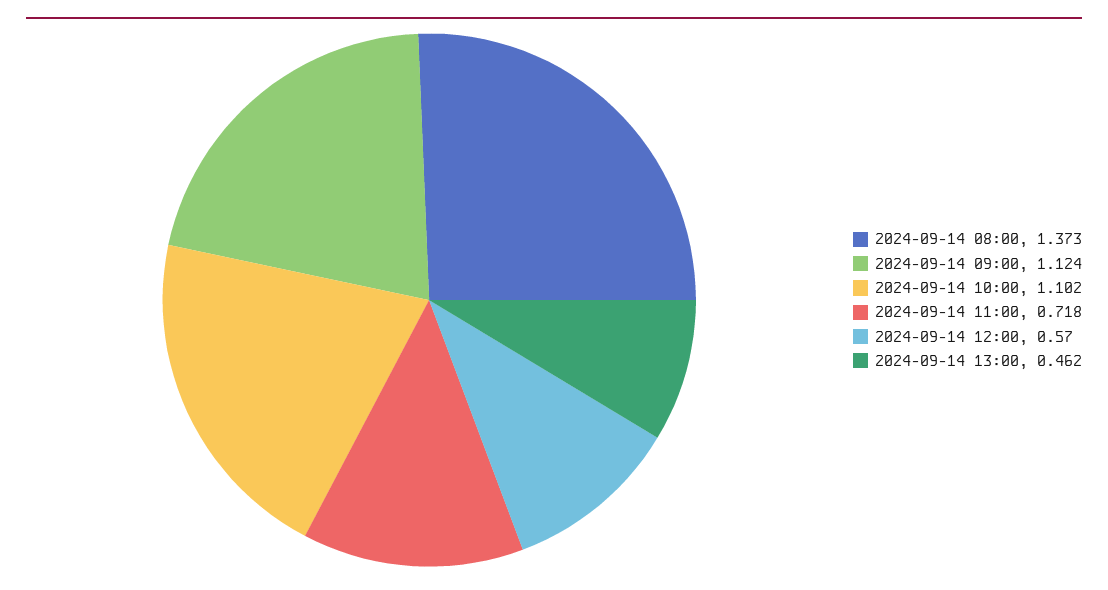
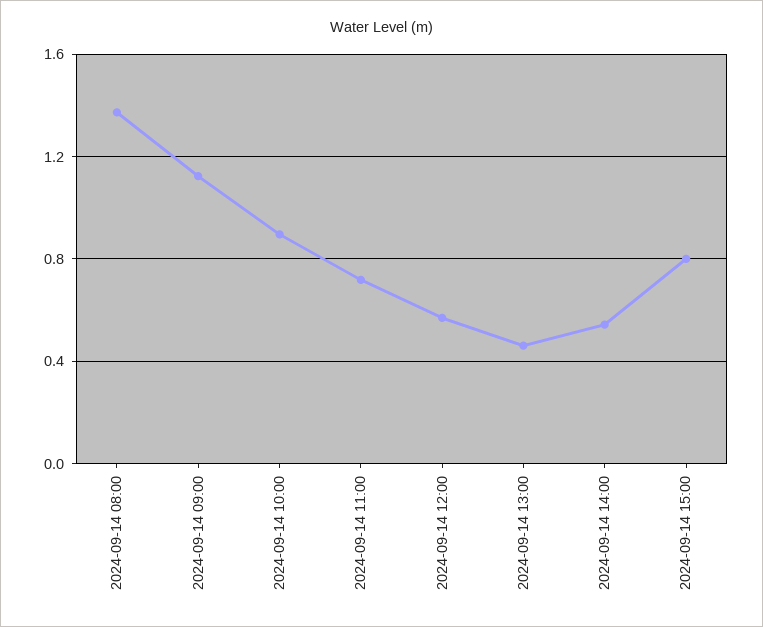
2024-09-14 10:00: 1.102 -> 0.9
2024-09-14 14:00: none -> 0.55
2024-09-14 15:00: none -> 0.8

